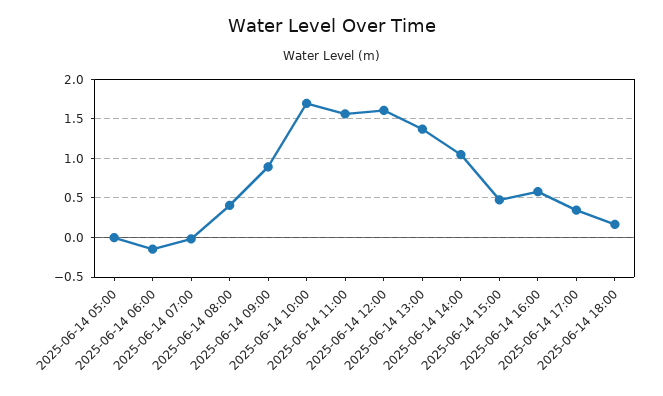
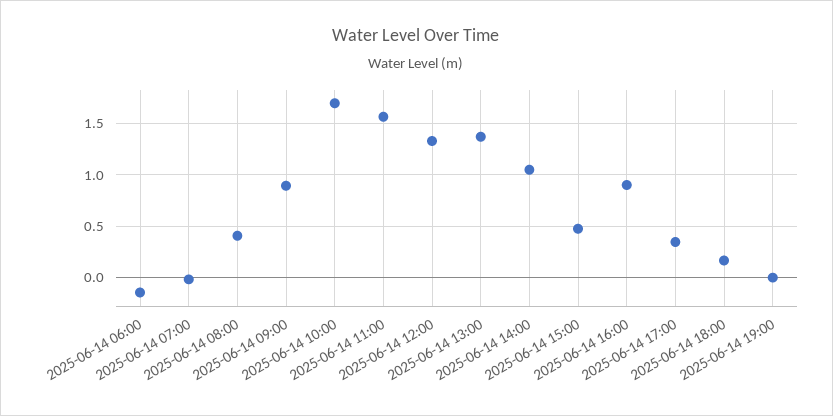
2025-06-14 05:00: 0 -> none
2025-06-14 12:00: 1.6 -> 1.3
2025-06-14 16:00: 0.6 -> 0.9
2025-06-14 19:00: none -> 0

